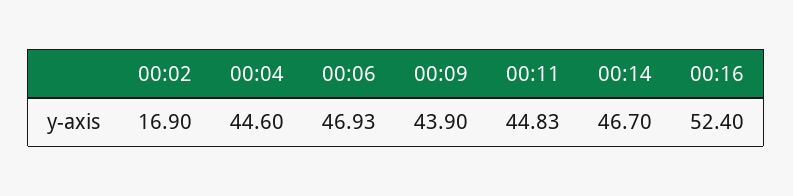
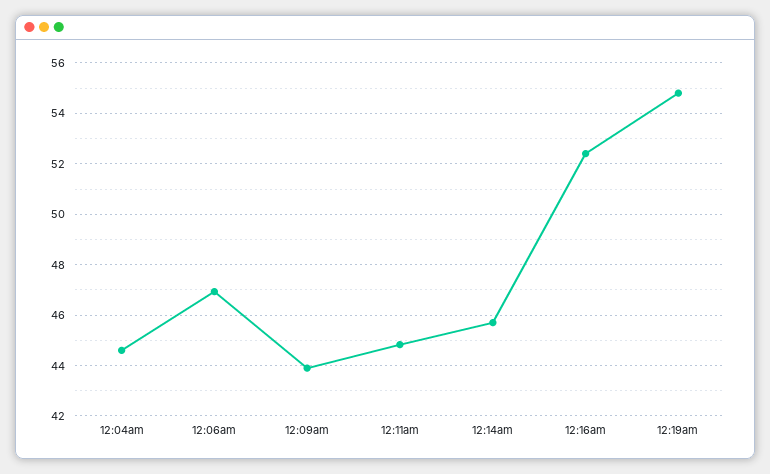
00:02: 16.9 -> none
00:14: 46.7 -> 45.75
12:19am: none -> 54.75

